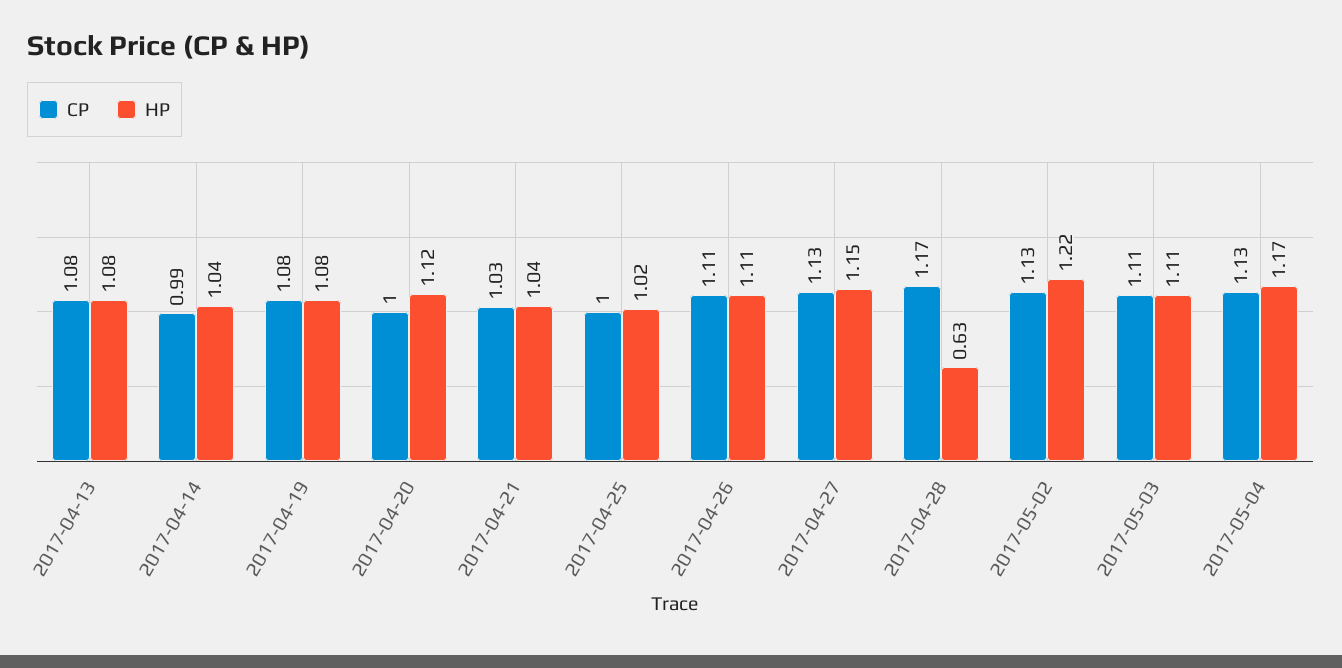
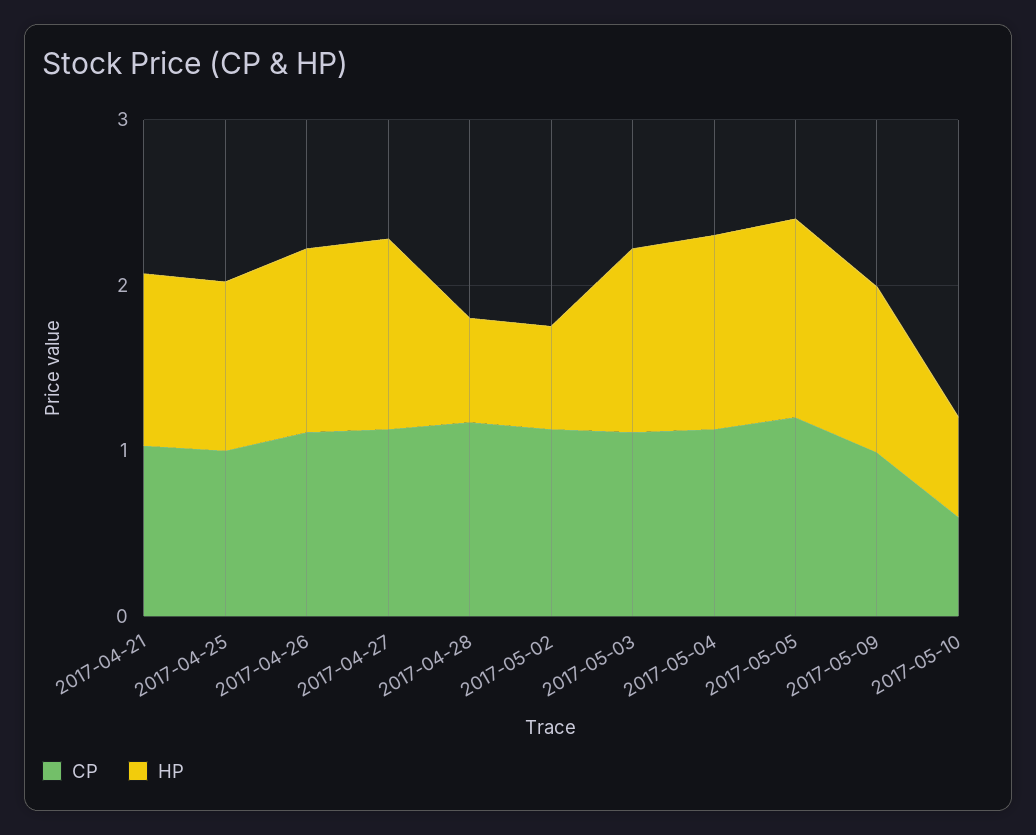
CP, 2017-04-13: 1.08 -> none
HP, 2017-04-13: 1.08 -> none
CP, 2017-04-14: 0.99 -> none
HP, 2017-04-14: 1.04 -> none
CP, 2017-04-19: 1.08 -> none
HP, 2017-04-19: 1.08 -> none
CP, 2017-04-20: 1 -> none
HP, 2017-04-20: 1.12 -> none
HP, 2017-05-02: 1.22 -> 0.6
CP, 2017-05-05: none -> 1.2
HP, 2017-05-05: none -> 1.2
CP, 2017-05-09: none -> 1
HP, 2017-05-09: none -> 1
CP, 2017-05-10: none -> 0.6
HP, 2017-05-10: none -> 0.6

